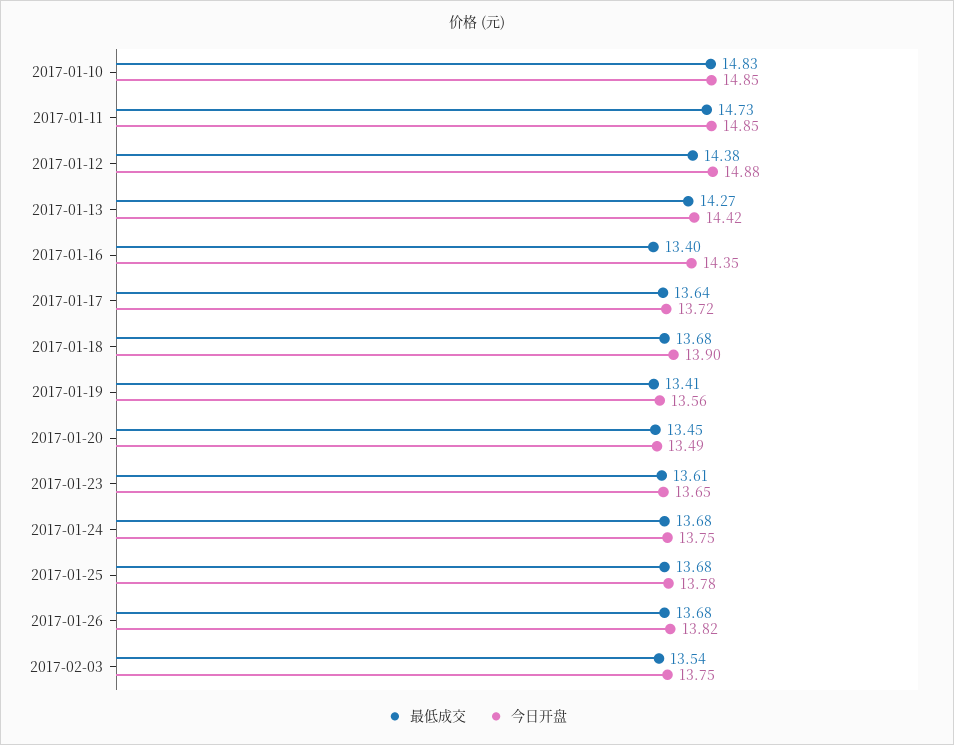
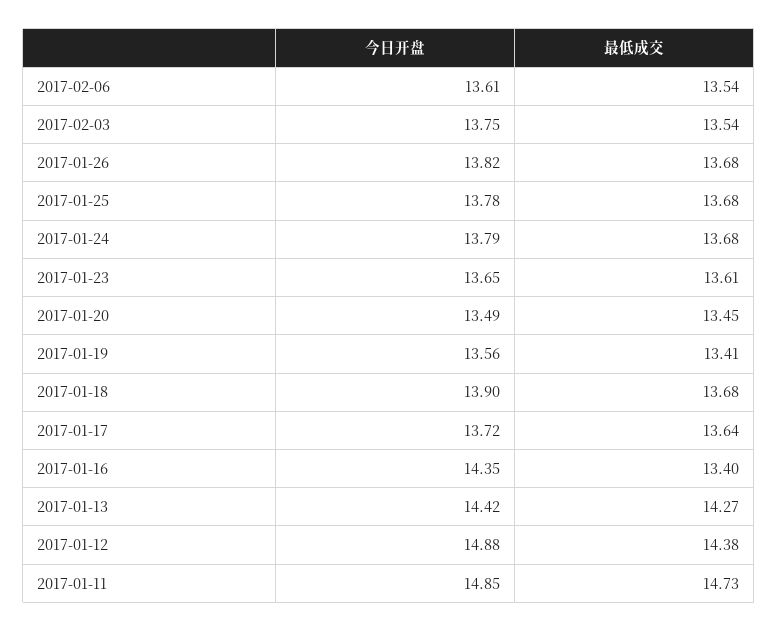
最低成交, 2017-01-10: 14.83 -> none
今日开盘, 2017-01-10: 14.85 -> none
今日开盘, 2017-01-24: 13.75 -> 13.79
今日开盘, 2017-02-06: none -> 13.61
最低成交, 2017-02-06: none -> 13.54

